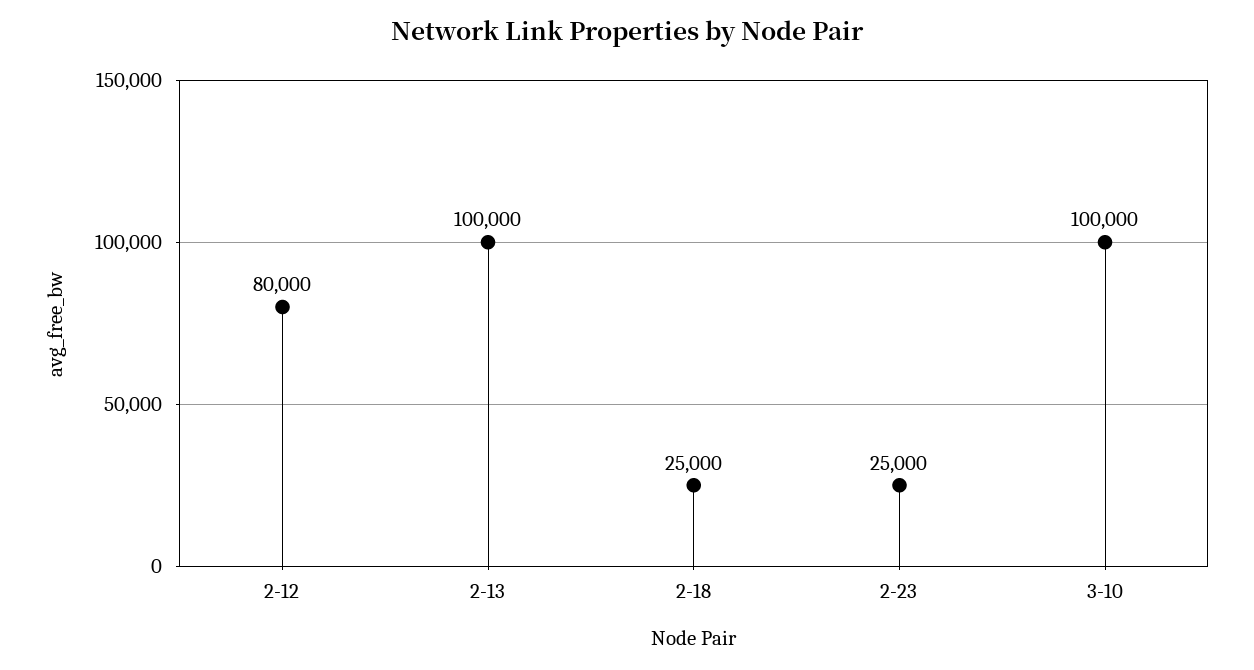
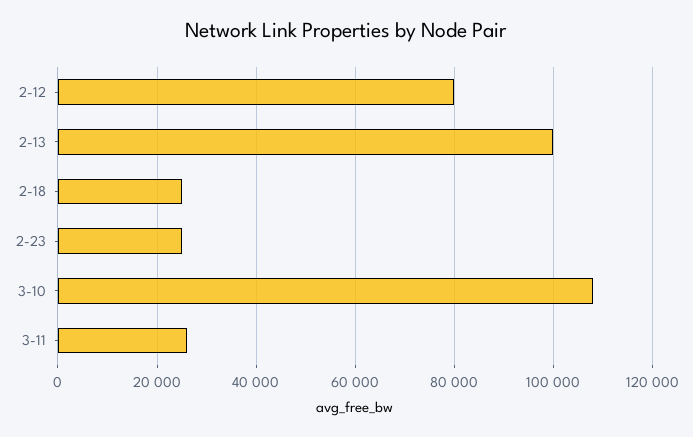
3-10: 100000 -> 108000
3-11: none -> 26000

